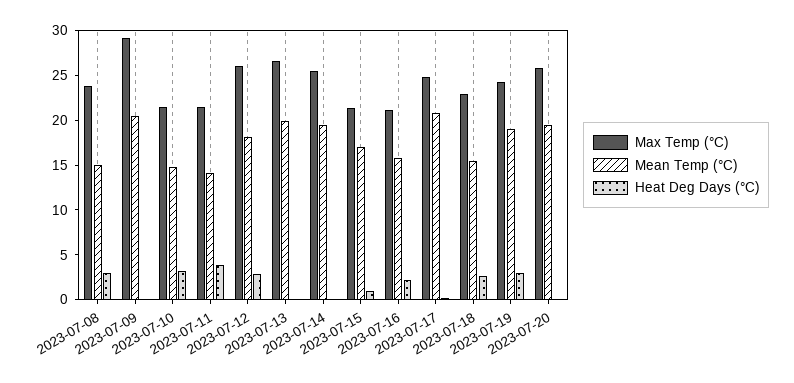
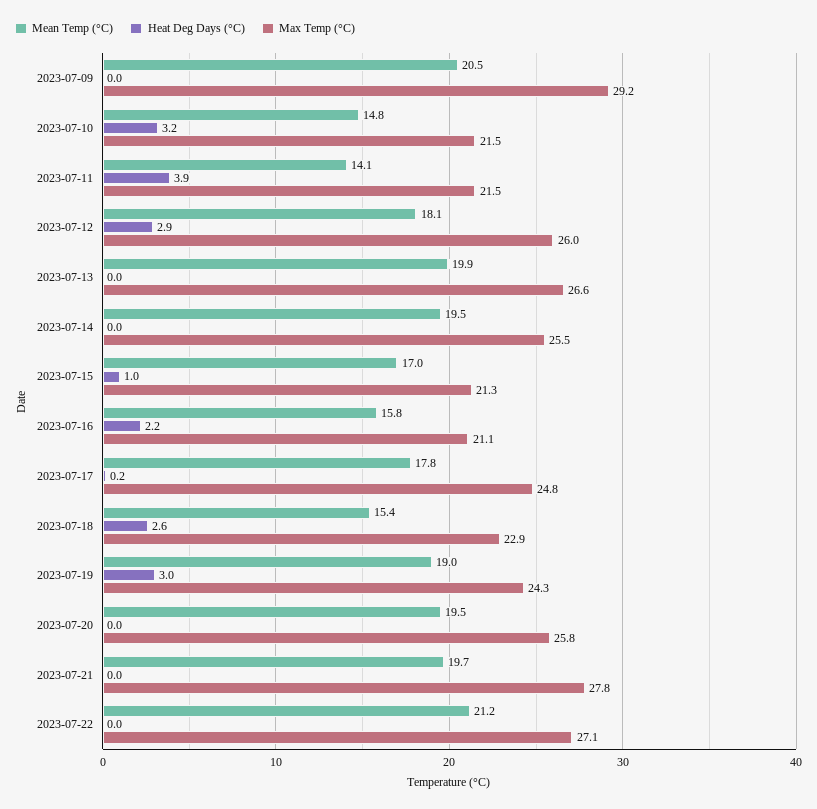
Max Temp (°C), 2023-07-08: 24 -> none
Mean Temp (°C), 2023-07-08: 15 -> none
Heat Deg Days (°C), 2023-07-08: 3 -> none
Mean Temp (°C), 2023-07-17: 21 -> 17.8
Mean Temp (°C), 2023-07-21: none -> 19.7
Heat Deg Days (°C), 2023-07-21: none -> 0
Max Temp (°C), 2023-07-21: none -> 27.8
Mean Temp (°C), 2023-07-22: none -> 21.2
Heat Deg Days (°C), 2023-07-22: none -> 0
Max Temp (°C), 2023-07-22: none -> 27.1

